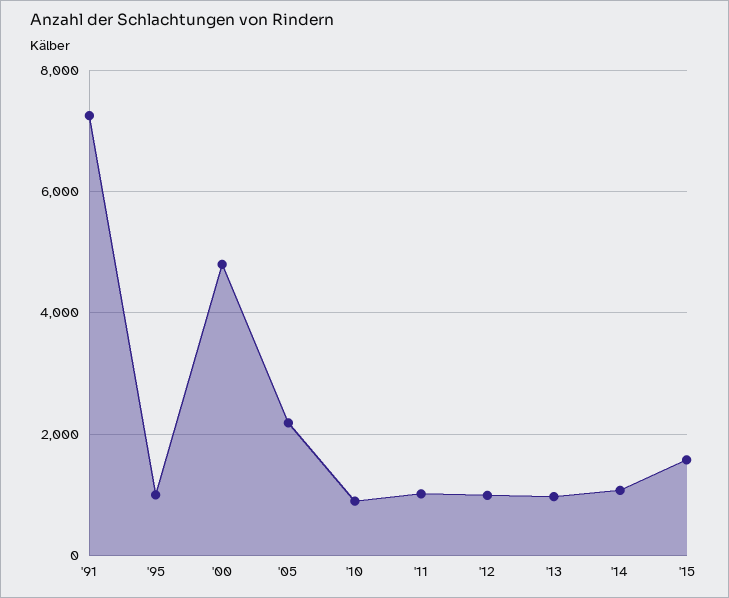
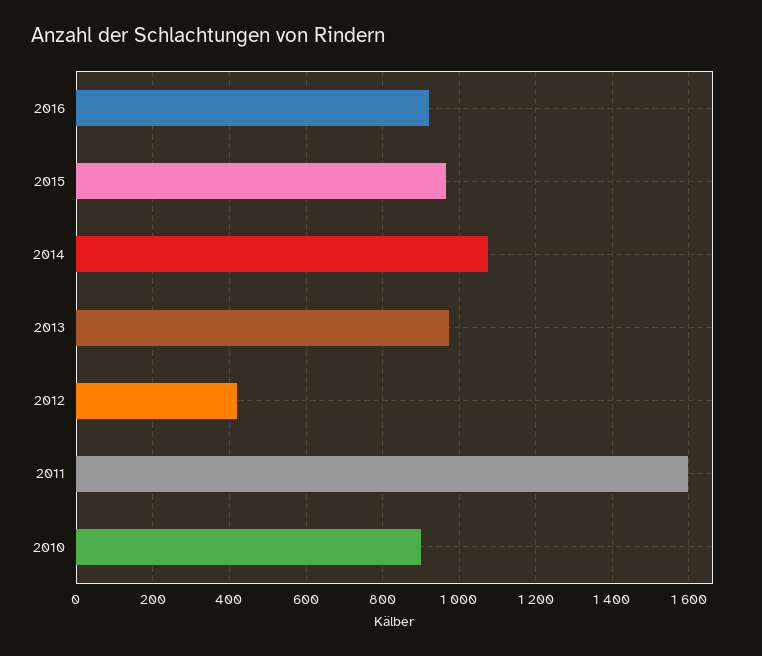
'91: 7200 -> none
'95: 1000 -> none
'00: 4800 -> none
'05: 2200 -> none
'11: 1000 -> 1600
'12: 1000 -> 420
'15: 1600 -> 960
2016: none -> 920

